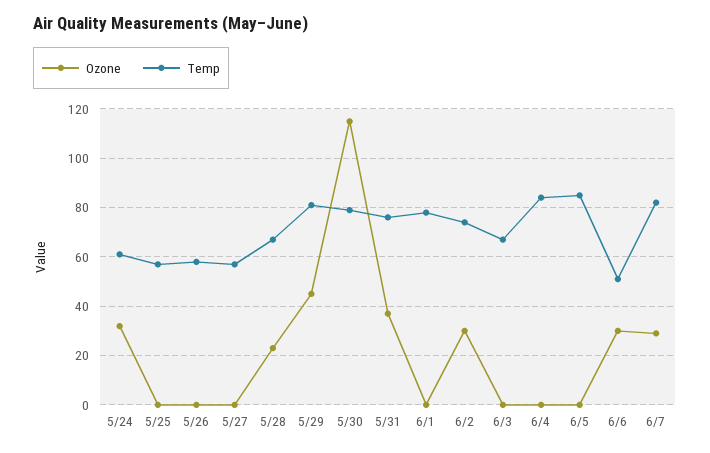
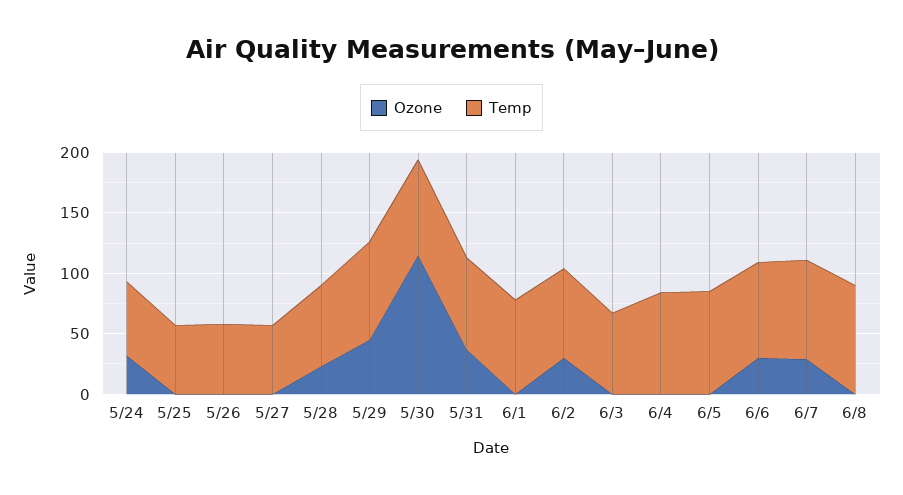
Temp, 6/6: 50 -> 80
Ozone, 6/8: none -> 0
Temp, 6/8: none -> 90

